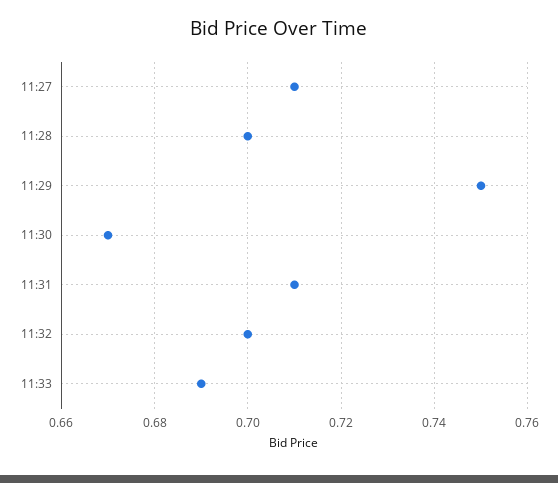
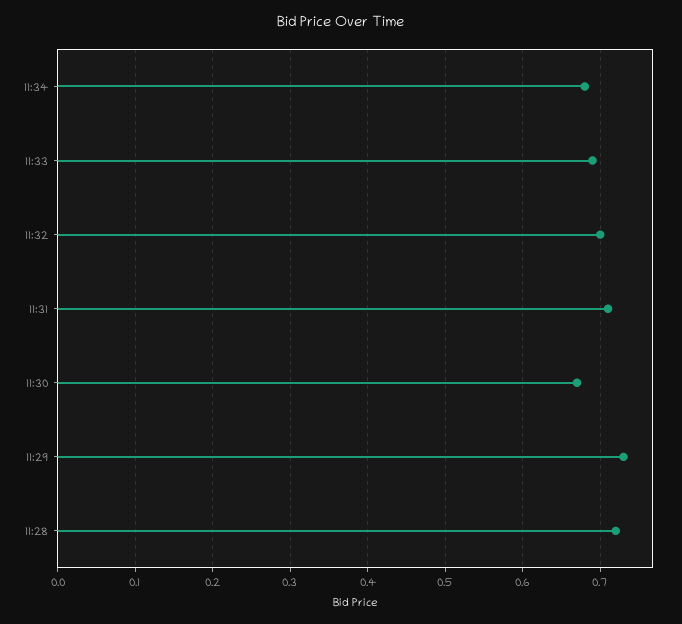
11:27: 0.71 -> none
11:28: 0.7 -> 0.72
11:29: 0.75 -> 0.73
11:34: none -> 0.68

